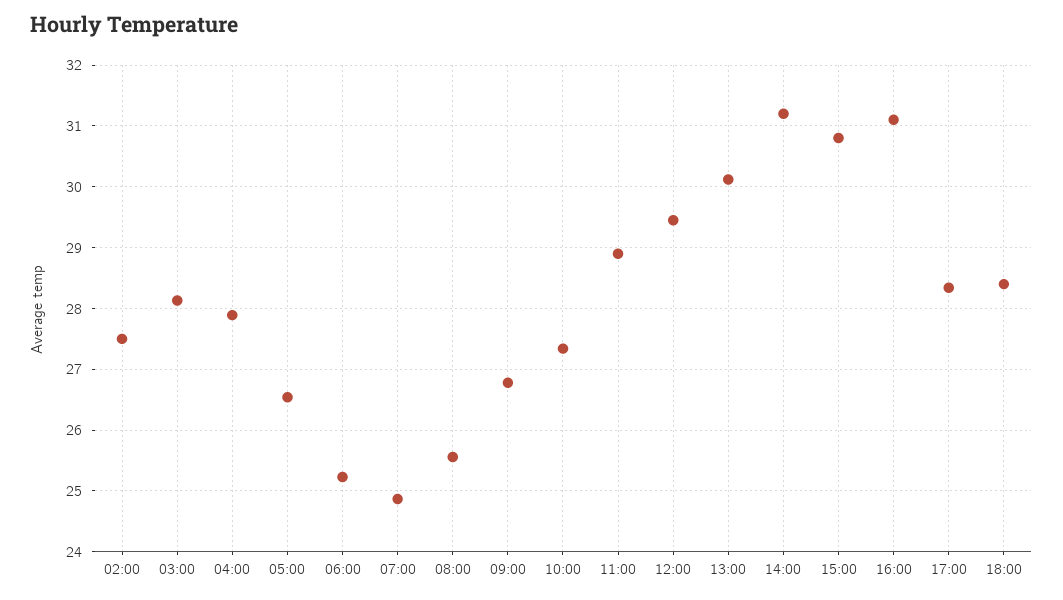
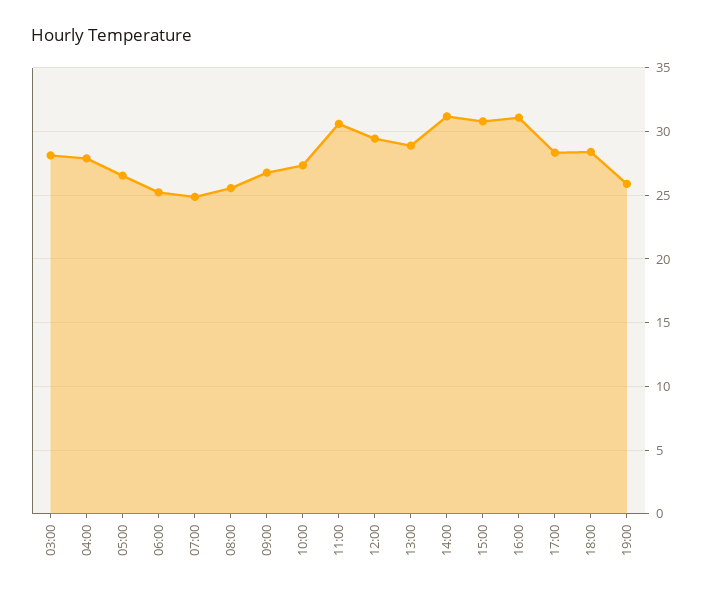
02:00: 27.5 -> none
11:00: 28.9 -> 30.5
13:00: 30.1 -> 29
19:00: none -> 26

